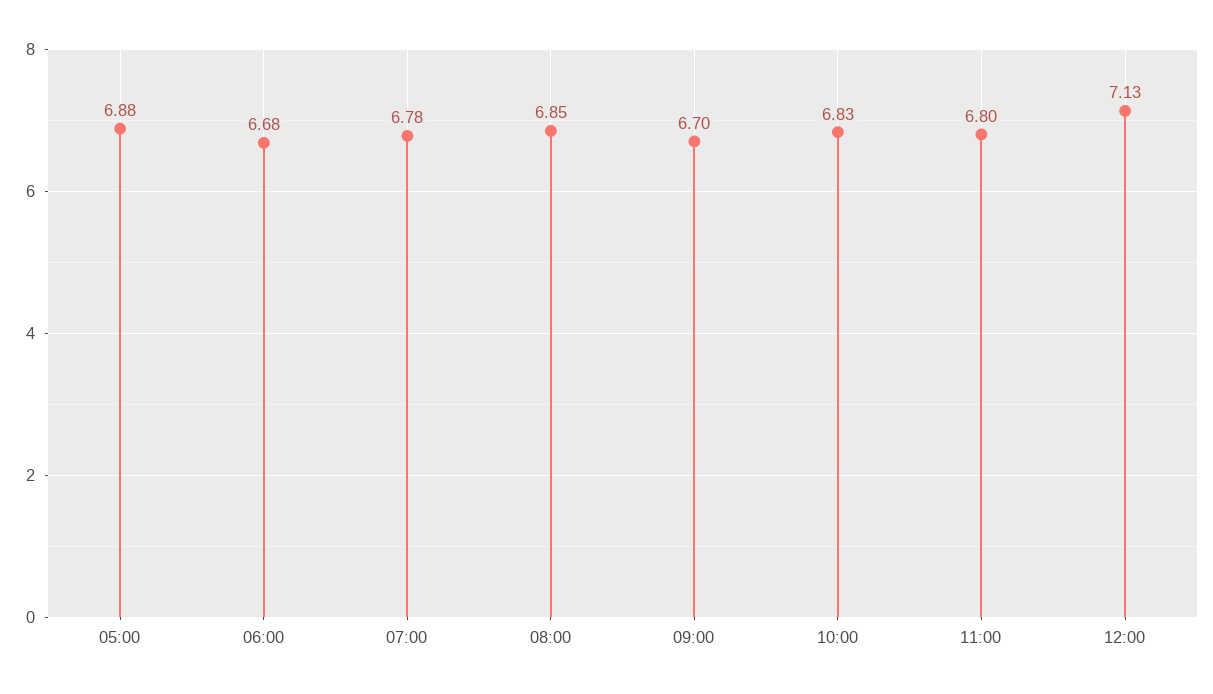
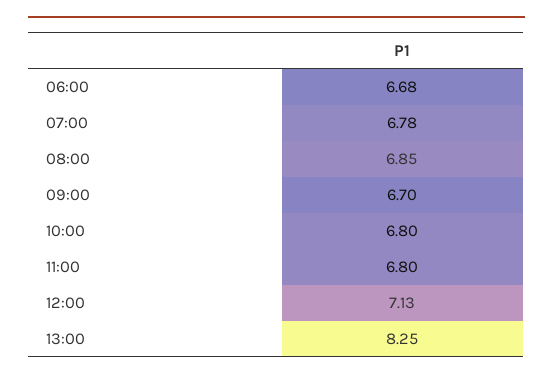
05:00: 6.88 -> none
10:00: 6.83 -> 6.8
13:00: none -> 8.25

